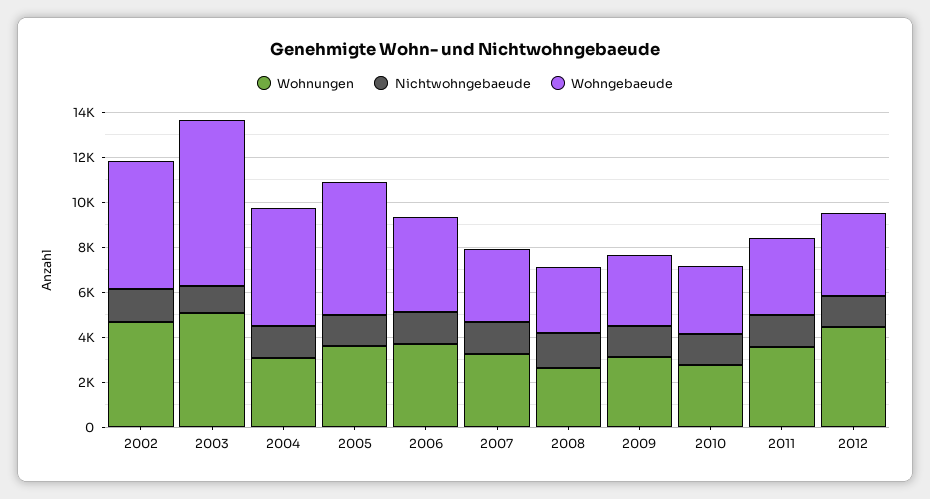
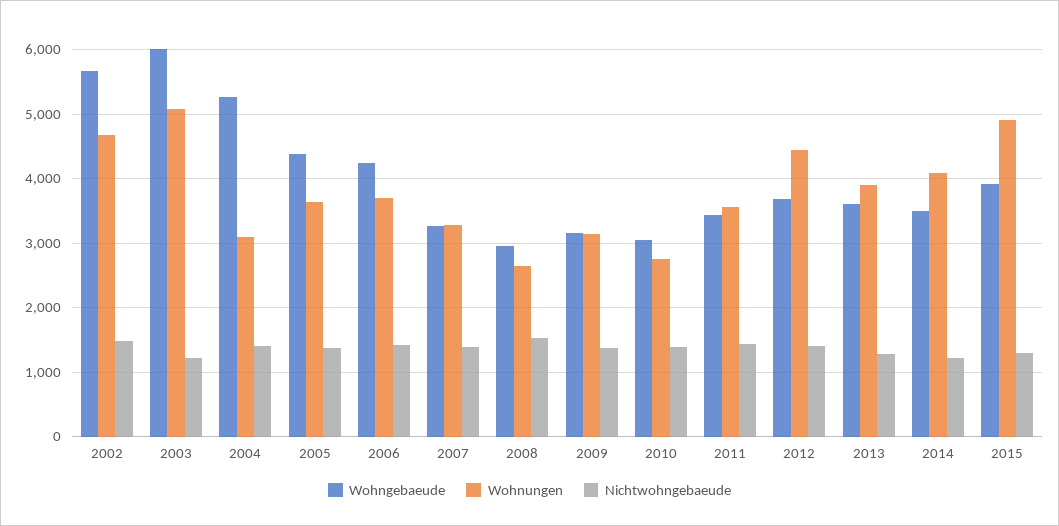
Wohngebaeude, 2003: 7500 -> 6000
Wohngebaeude, 2005: 6000 -> 4400
Wohngebaeude, 2013: none -> 3600
Wohnungen, 2013: none -> 3900
Nichtwohngebaeude, 2013: none -> 1300
Wohngebaeude, 2014: none -> 3500
Wohnungen, 2014: none -> 4100
Nichtwohngebaeude, 2014: none -> 1200
Wohngebaeude, 2015: none -> 3900
Wohnungen, 2015: none -> 4900
Nichtwohngebaeude, 2015: none -> 1300

